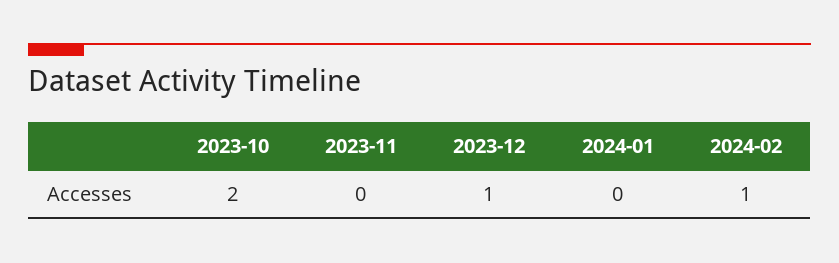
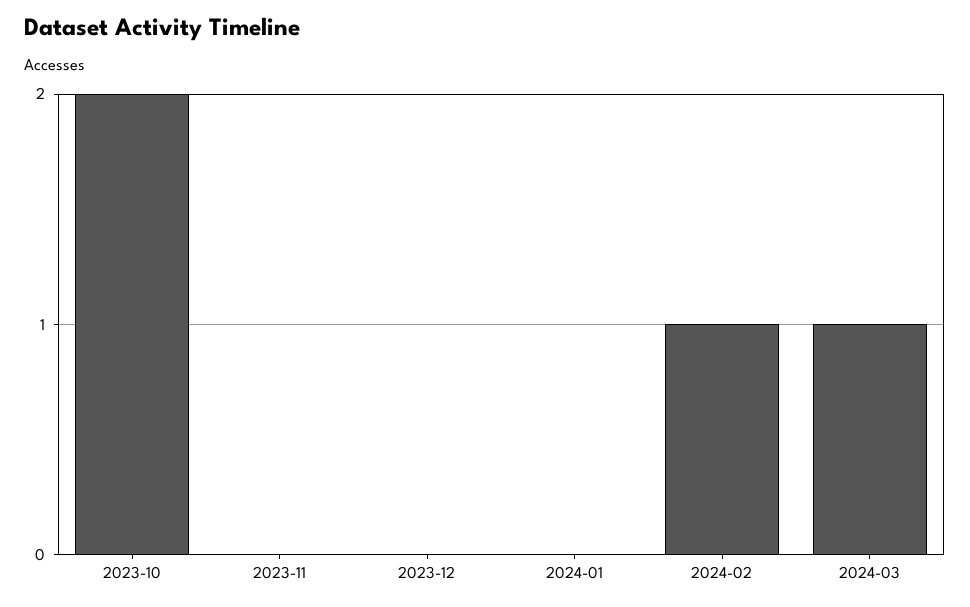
2023-12: 1 -> 0
2024-03: none -> 1

